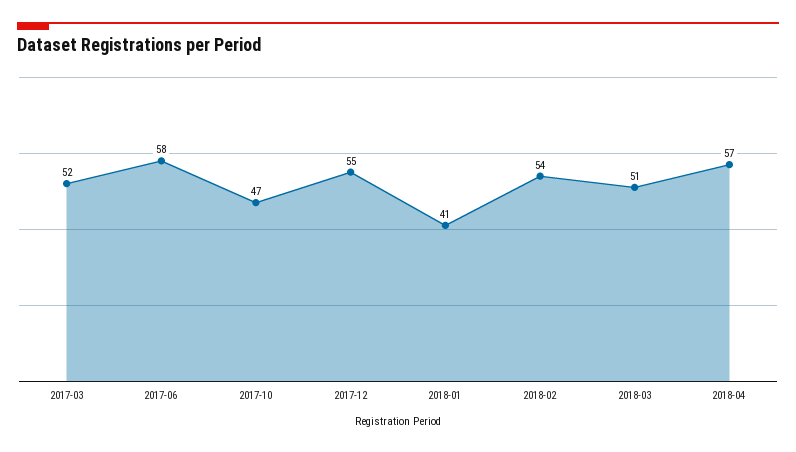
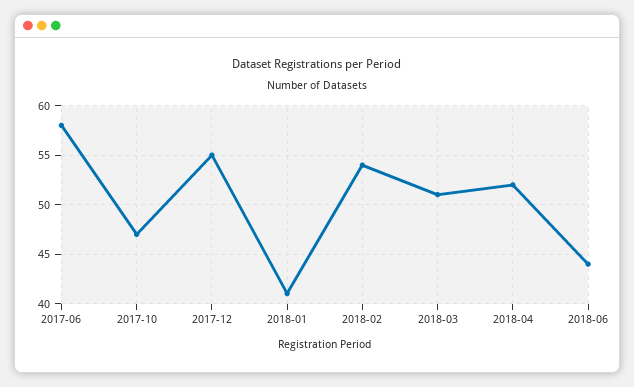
2017-03: 52 -> none
2018-04: 57 -> 52
2018-06: none -> 44

